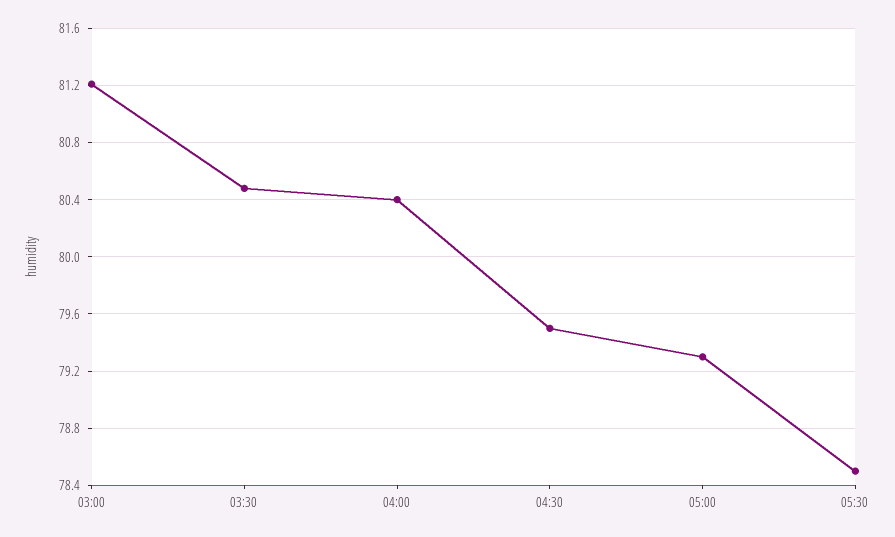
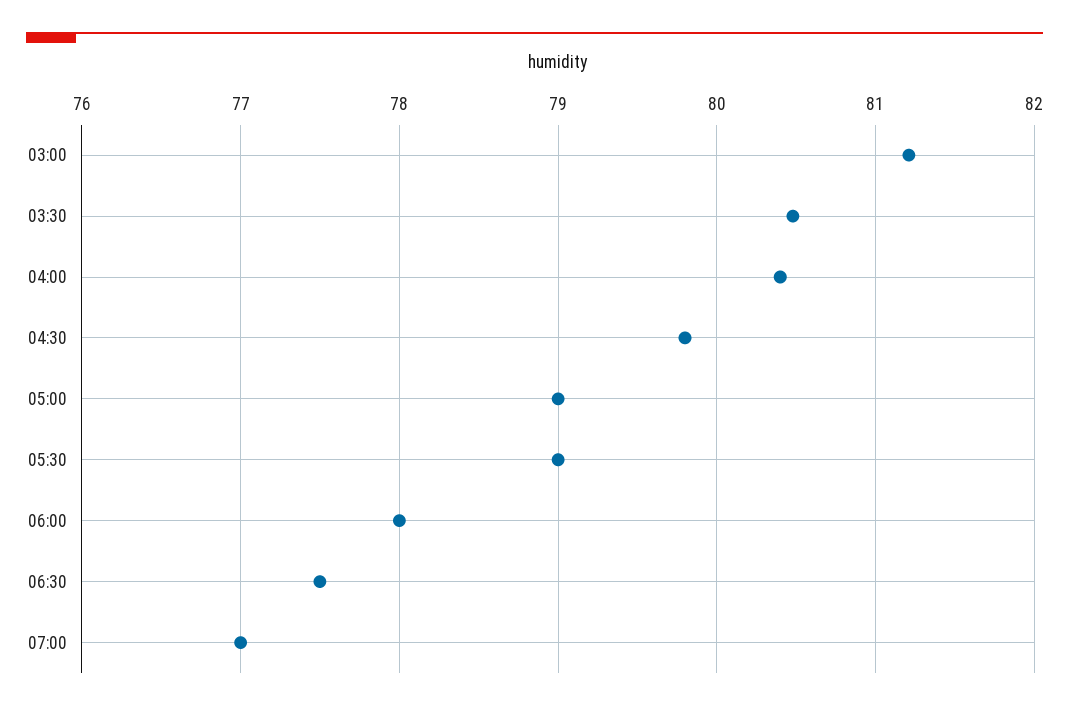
04:30: 79.5 -> 79.8
05:00: 79.3 -> 79
05:30: 78.5 -> 79
06:00: none -> 78
06:30: none -> 77.5
07:00: none -> 77

